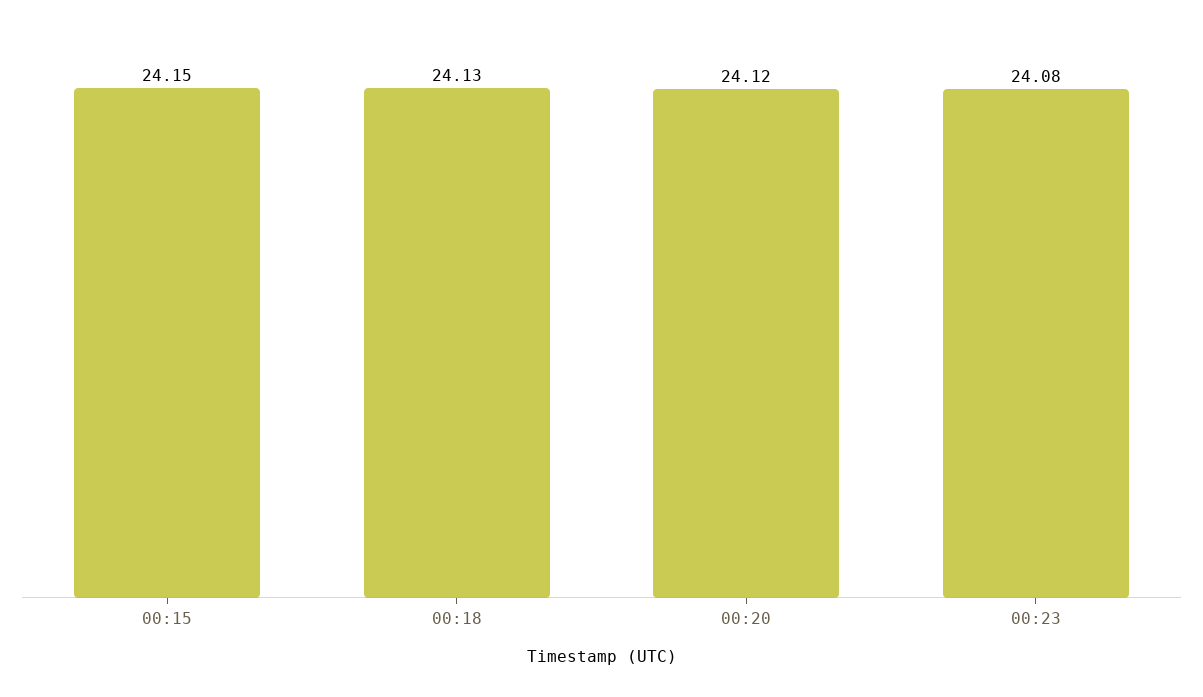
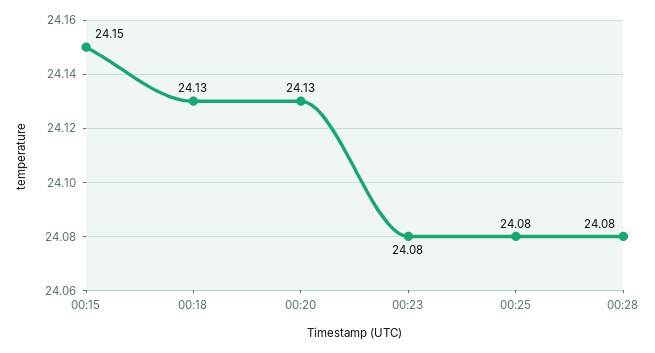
00:20: 24.12 -> 24.13
00:25: none -> 24.08
00:28: none -> 24.08

